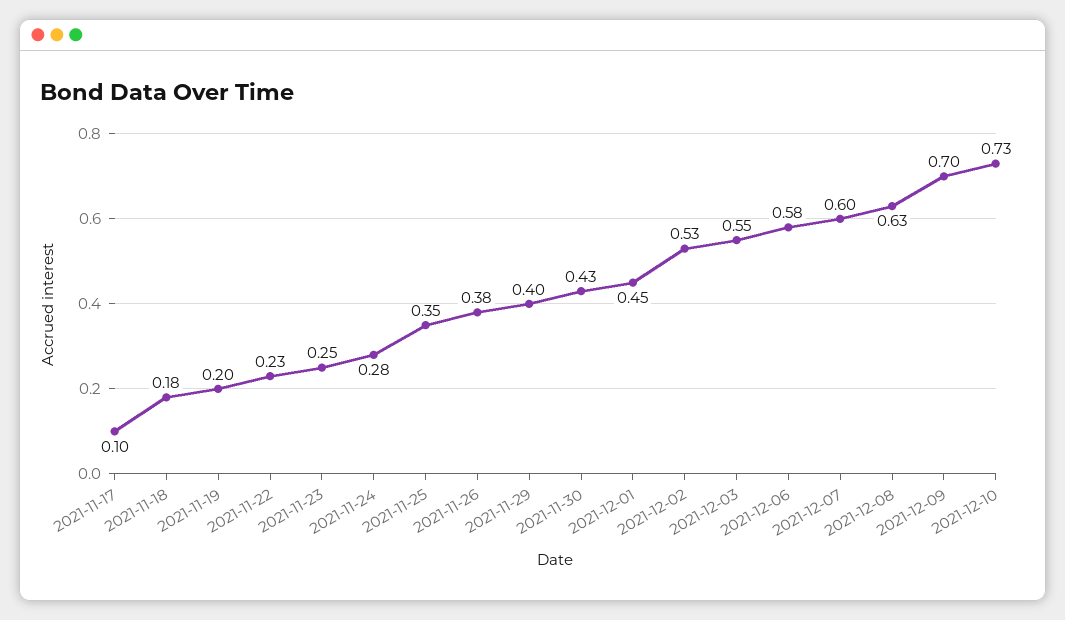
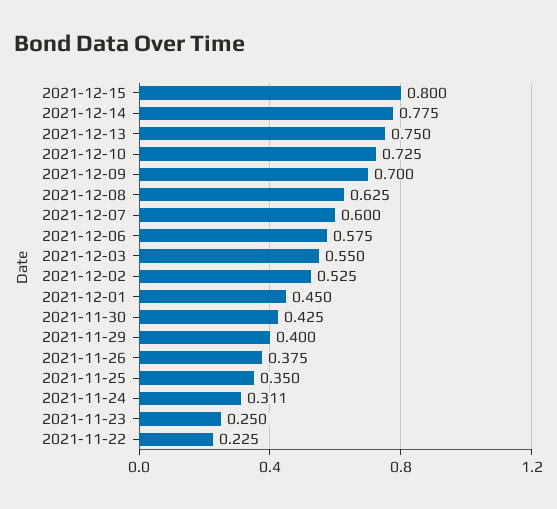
2021-11-17: 0.1 -> none
2021-11-18: 0.18 -> none
2021-11-19: 0.2 -> none
2021-11-24: 0.28 -> 0.311
2021-12-15: none -> 0.8
2021-12-14: none -> 0.775
2021-12-13: none -> 0.75

